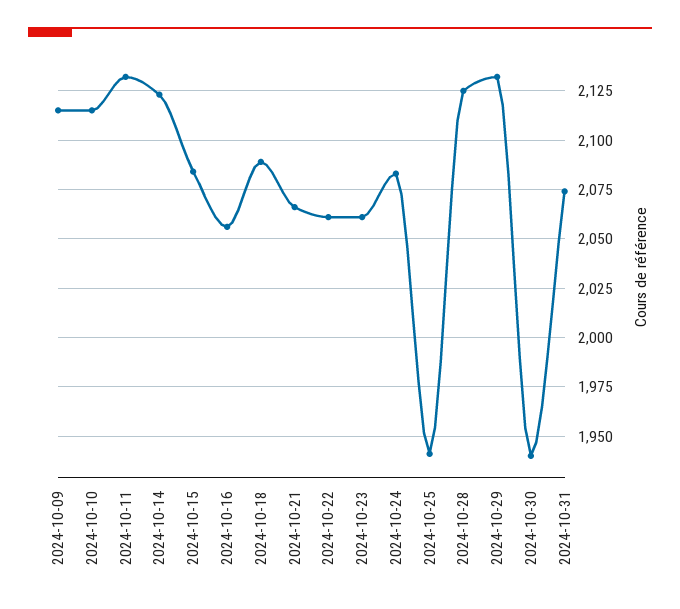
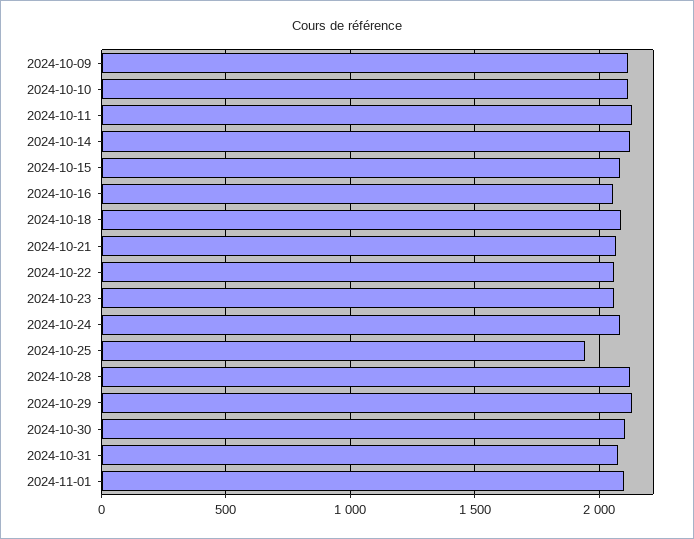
2024-10-30: 1940 -> 2100
2024-11-01: none -> 2100

